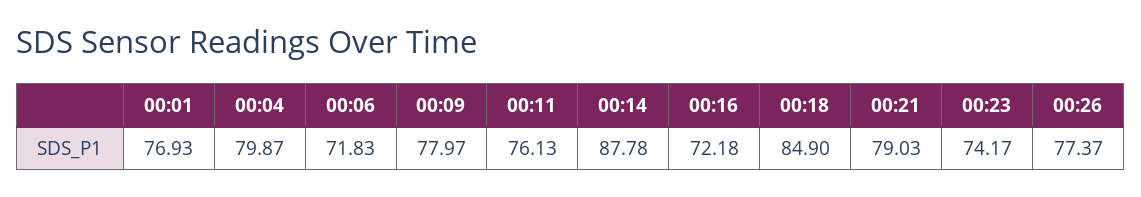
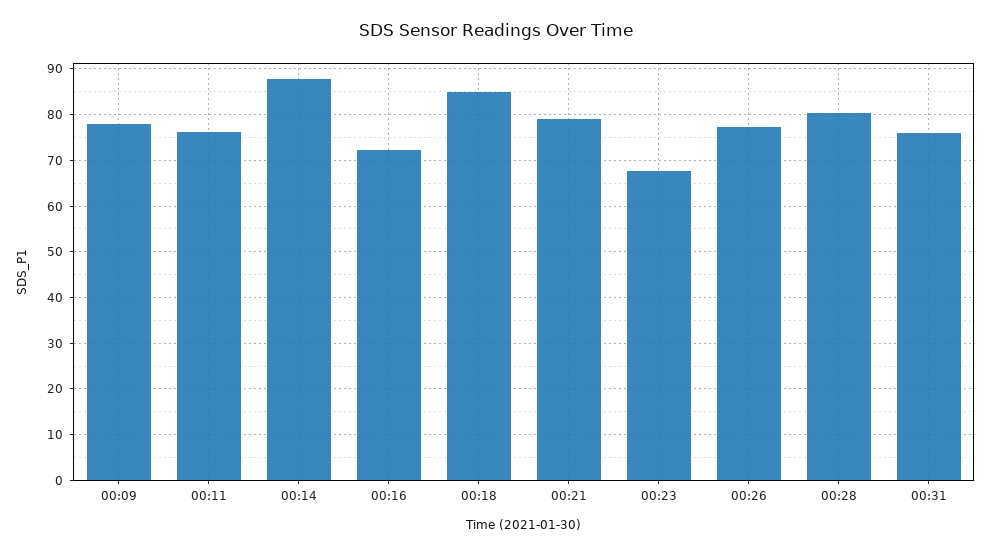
00:01: 76.93 -> none
00:04: 79.87 -> none
00:06: 71.83 -> none
00:23: 74.17 -> 68
00:28: none -> 80
00:31: none -> 76

